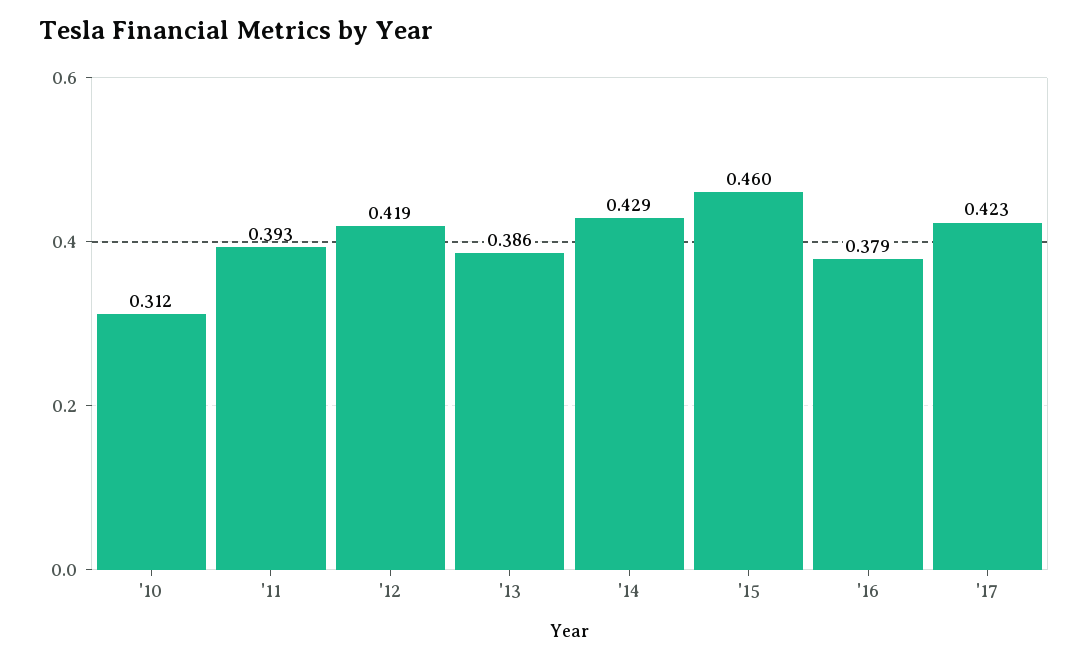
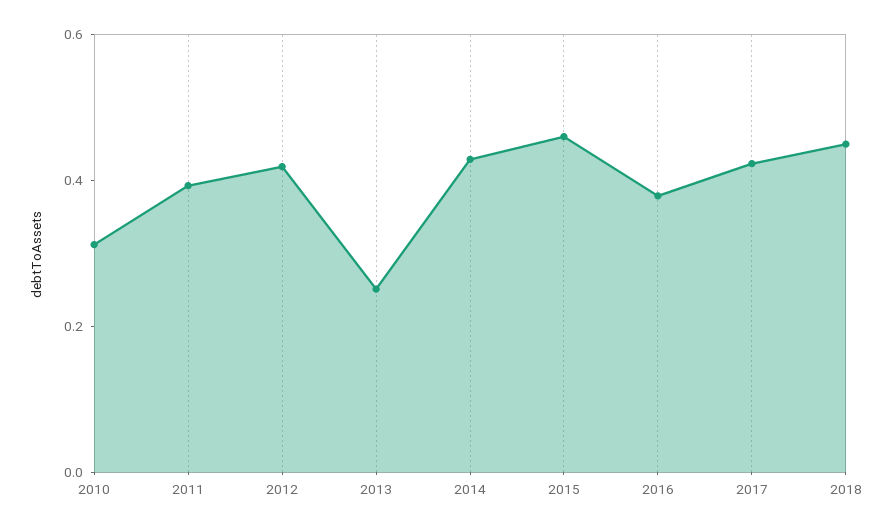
'13: 0.386 -> 0.25
2018: none -> 0.45

